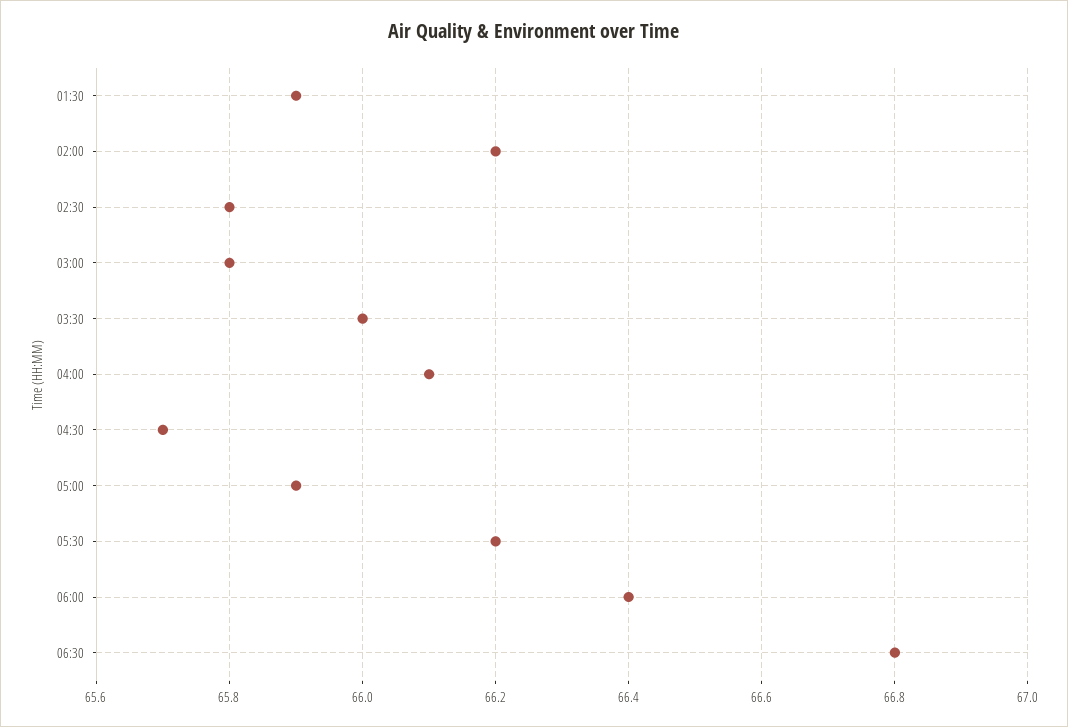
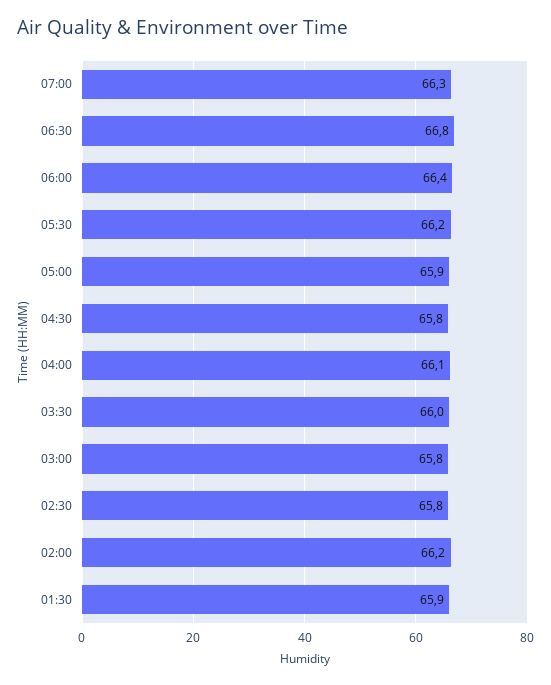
04:30: 65.7 -> 65.8
07:00: none -> 66.3

